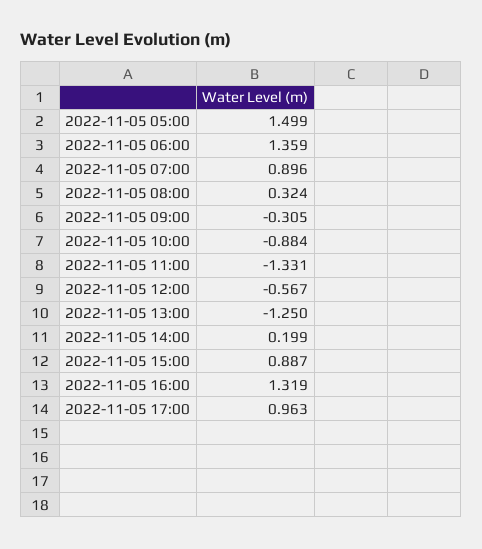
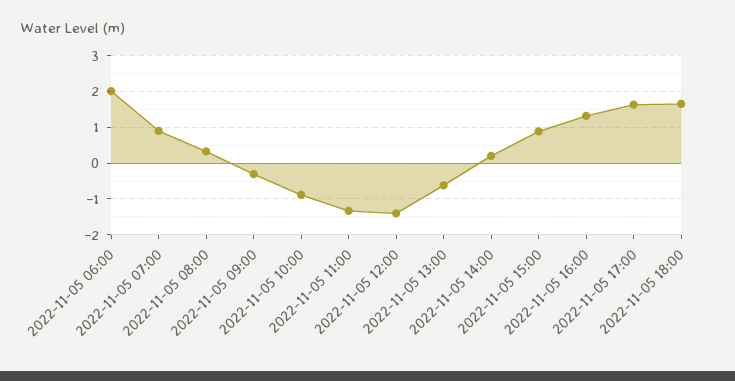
2022-11-05 05:00: 1.499 -> none
2022-11-05 06:00: 1.359 -> 2
2022-11-05 12:00: -0.567 -> -1.4
2022-11-05 13:00: -1.25 -> -0.6
2022-11-05 17:00: 0.963 -> 1.6
2022-11-05 18:00: none -> 1.6

